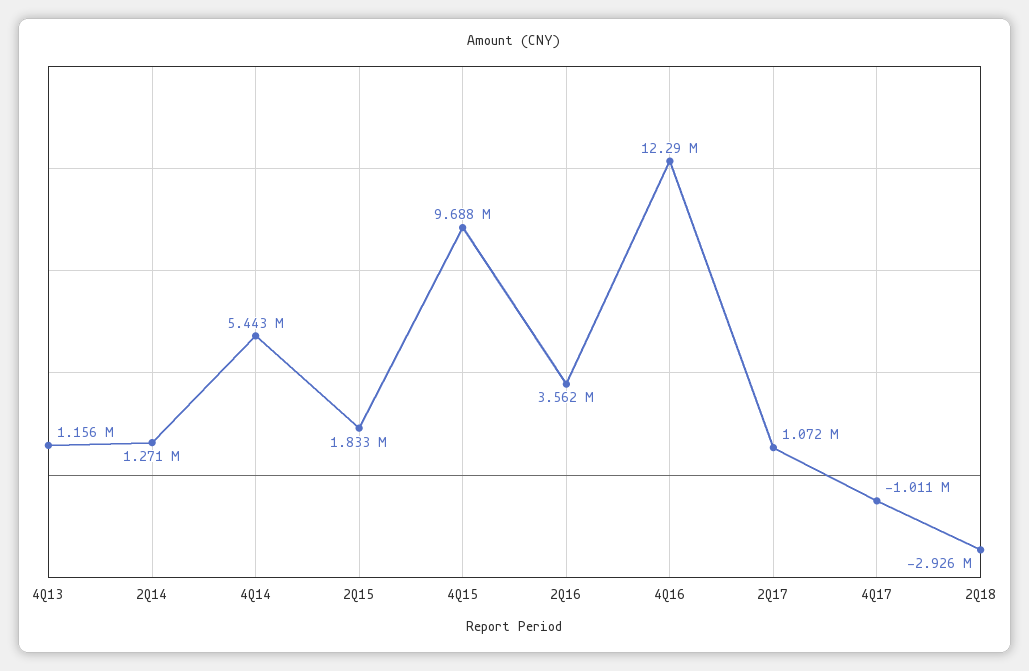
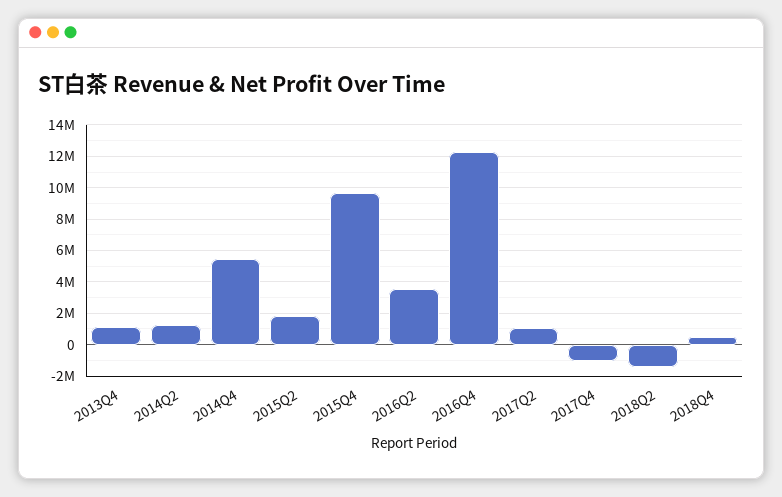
2Q18: -2926000 -> -1500000
2018Q4: none -> 500000

